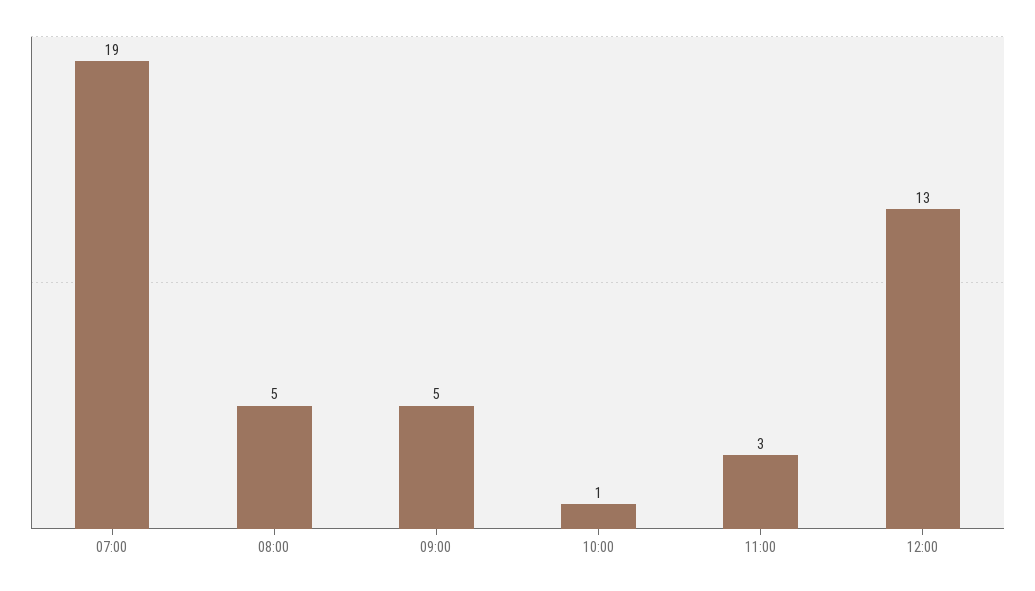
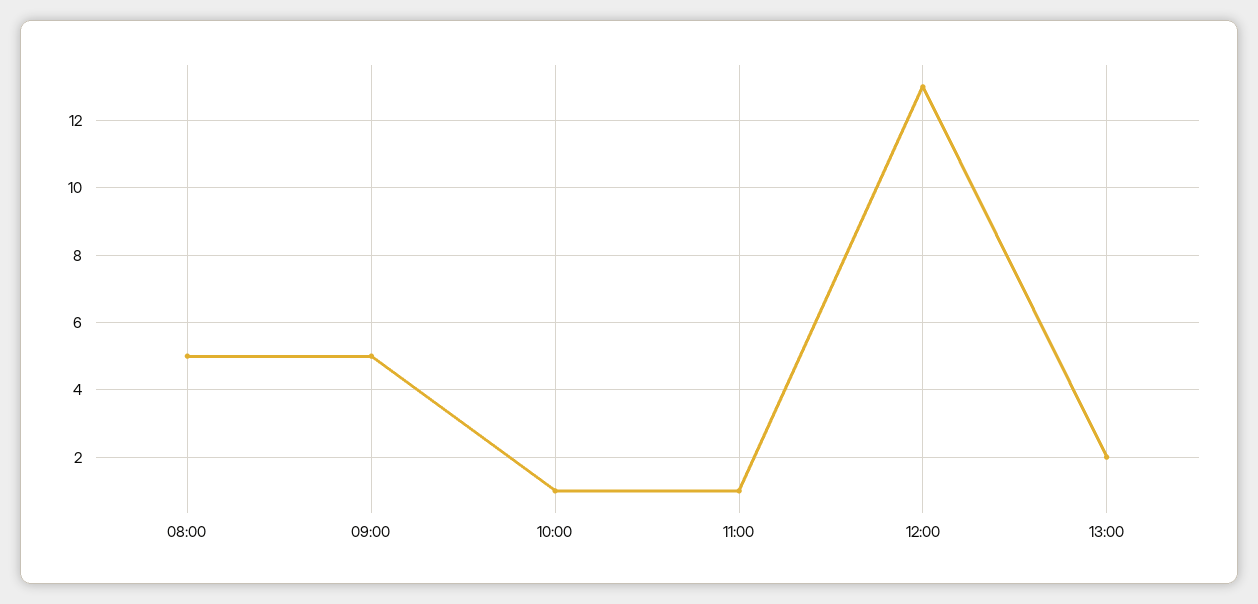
07:00: 19 -> none
11:00: 3 -> 1
13:00: none -> 2

